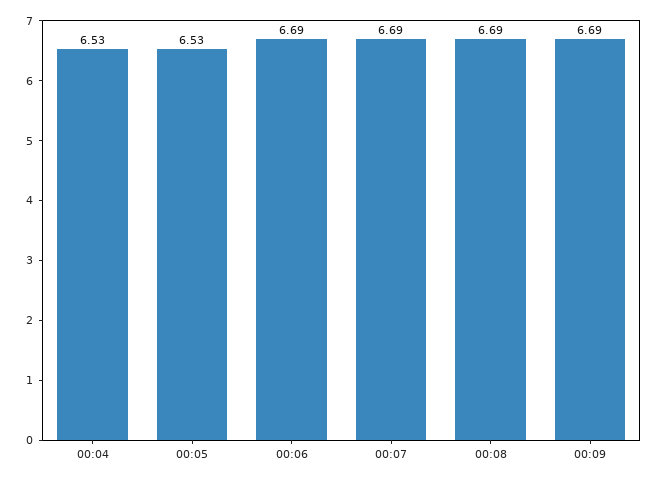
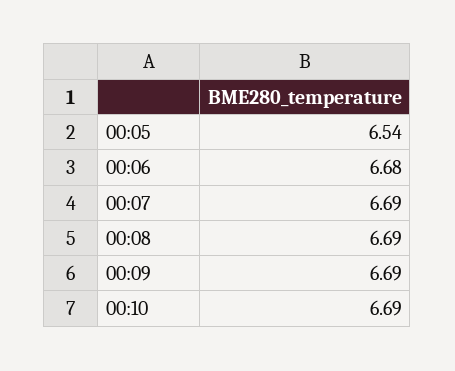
00:04: 6.53 -> none
00:05: 6.53 -> 6.54
00:06: 6.69 -> 6.68
00:10: none -> 6.69

